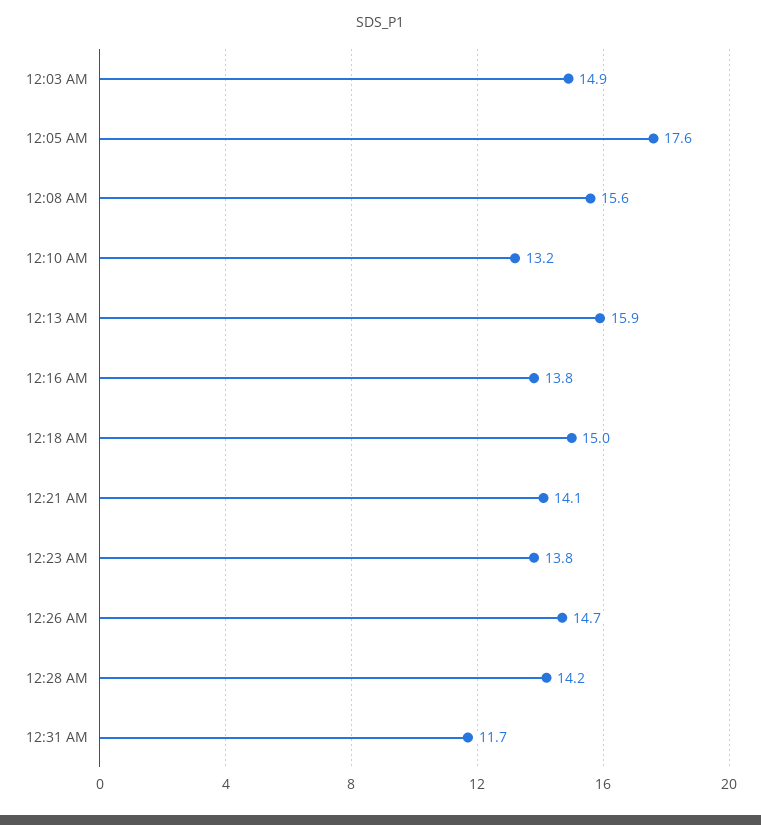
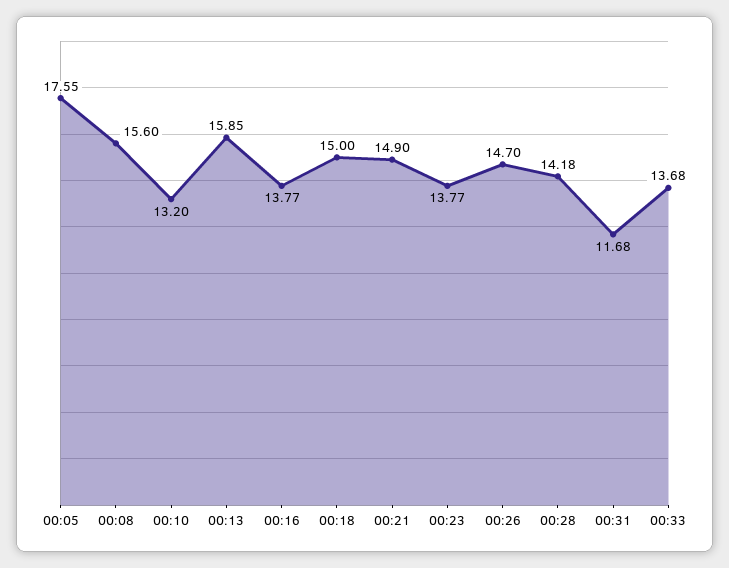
12:03 AM: 14.9 -> none
12:21 AM: 14.1 -> 14.9
00:33: none -> 13.68

